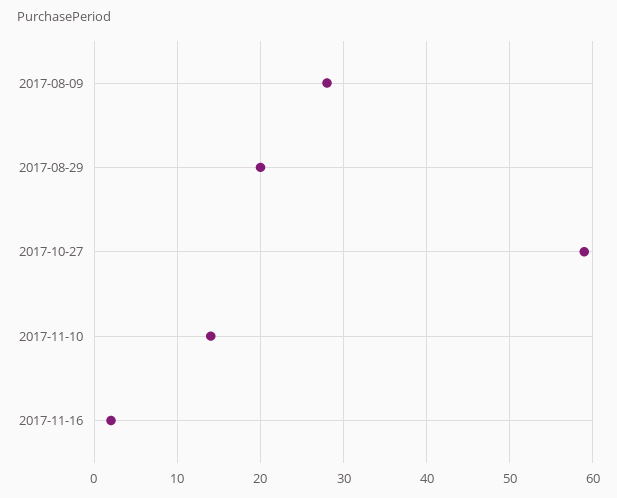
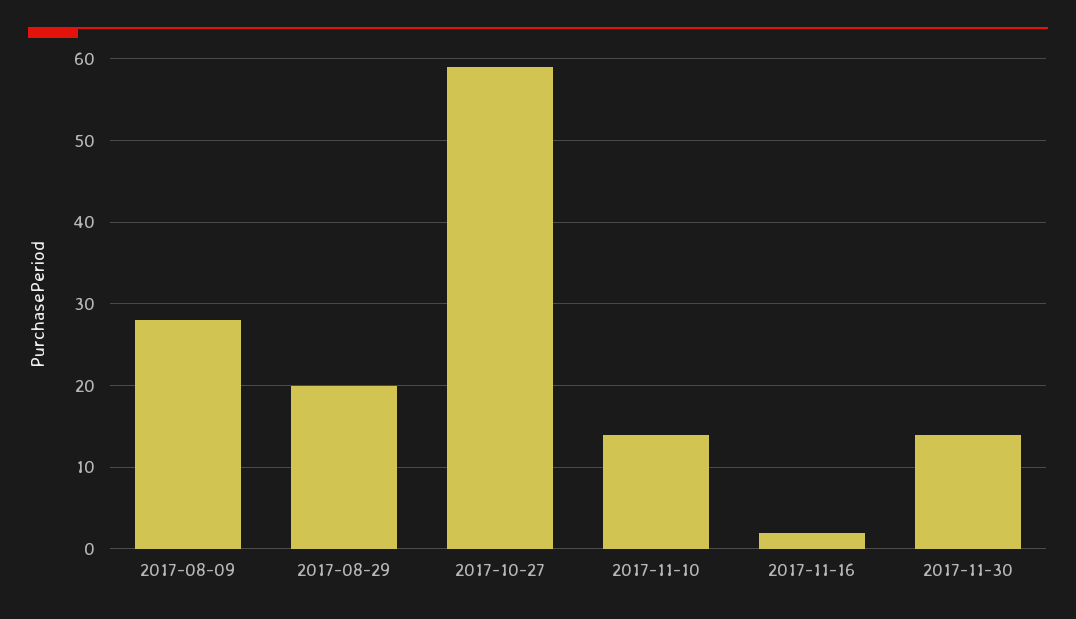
2017-11-30: none -> 14

